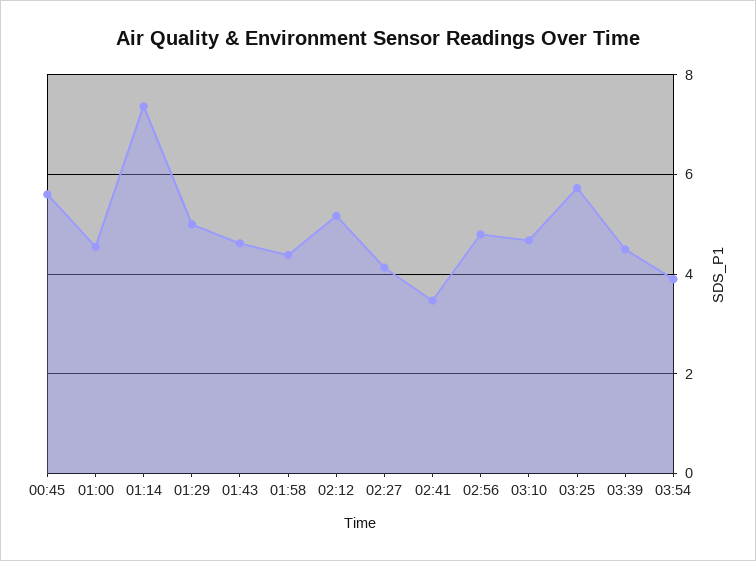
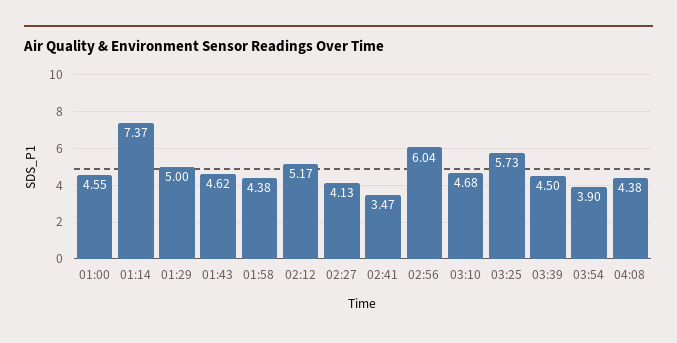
00:45: 5.6 -> none
02:56: 4.8 -> 6.04
04:08: none -> 4.38

